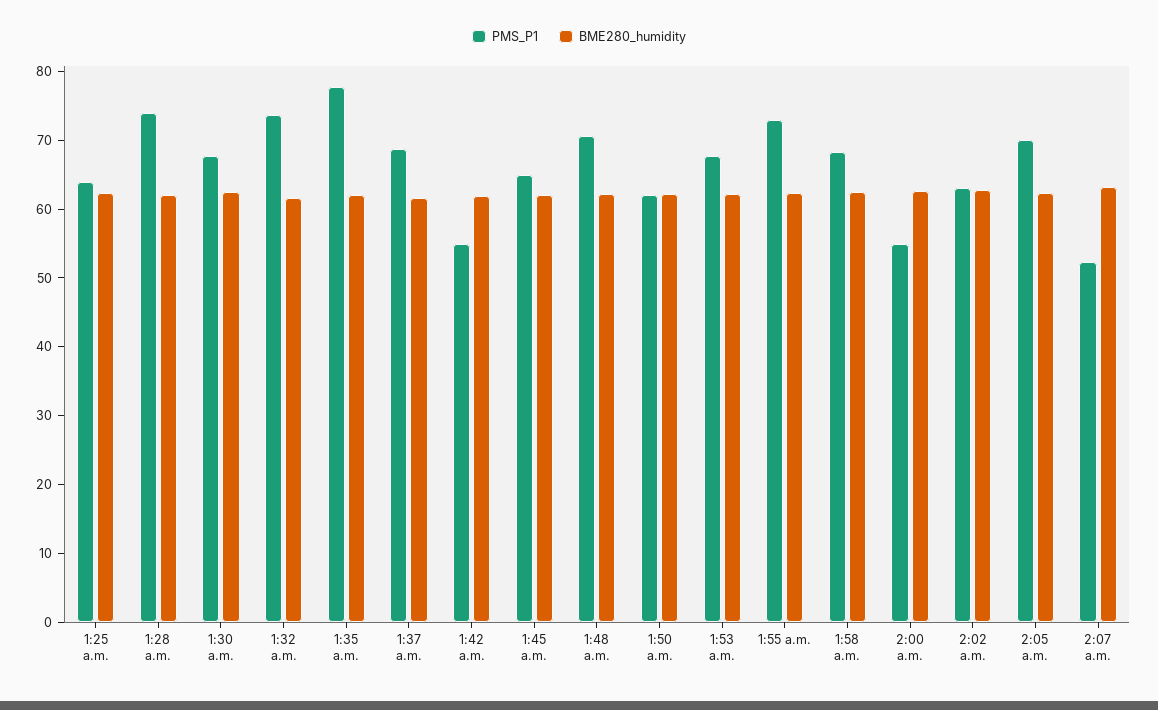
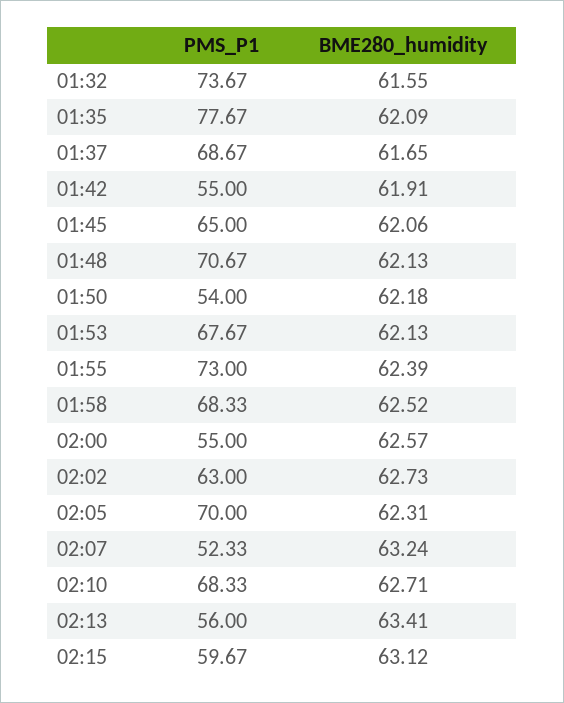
PMS_P1, 1:25 a.m.: 64 -> none
BME280_humidity, 1:25 a.m.: 62 -> none
PMS_P1, 1:28 a.m.: 74 -> none
BME280_humidity, 1:28 a.m.: 62 -> none
PMS_P1, 1:30 a.m.: 68 -> none
BME280_humidity, 1:30 a.m.: 62 -> none
PMS_P1, 1:50 a.m.: 62 -> 54
PMS_P1, 02:10: none -> 68.33
BME280_humidity, 02:10: none -> 62.71
PMS_P1, 02:13: none -> 56
BME280_humidity, 02:13: none -> 63.41
PMS_P1, 02:15: none -> 59.67
BME280_humidity, 02:15: none -> 63.12

